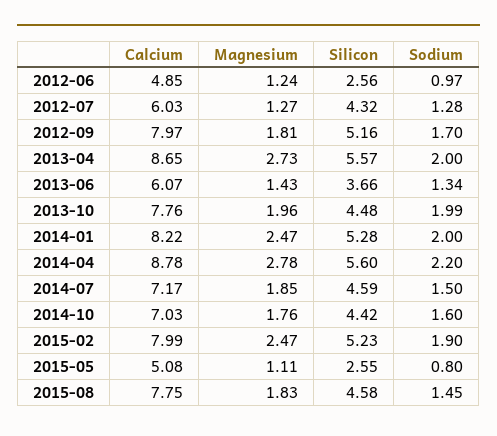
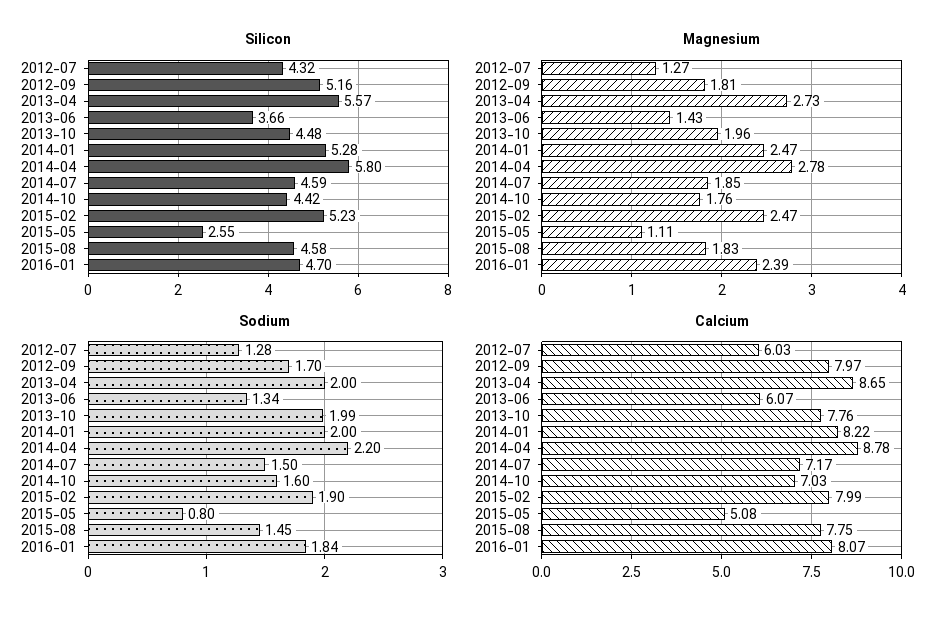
Calcium, 2012-06: 4.85 -> none
Magnesium, 2012-06: 1.24 -> none
Silicon, 2012-06: 2.56 -> none
Sodium, 2012-06: 0.97 -> none
Silicon, 2014-04: 5.6 -> 5.8
Silicon, 2016-01: none -> 4.7
Magnesium, 2016-01: none -> 2.39
Sodium, 2016-01: none -> 1.84
Calcium, 2016-01: none -> 8.07

